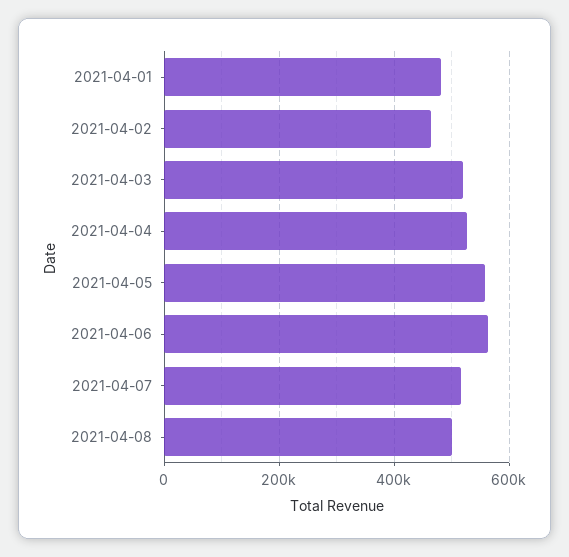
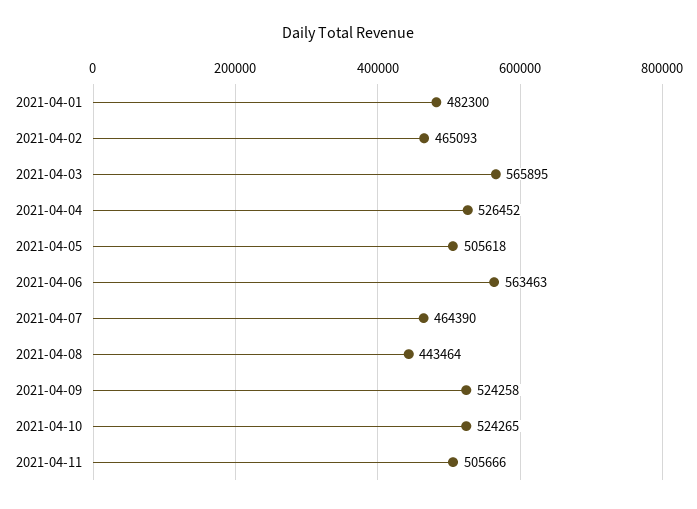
2021-04-03: 520000 -> 565895
2021-04-05: 560000 -> 505618
2021-04-07: 520000 -> 464390
2021-04-08: 500000 -> 443464
2021-04-09: none -> 524258
2021-04-10: none -> 524265
2021-04-11: none -> 505666

